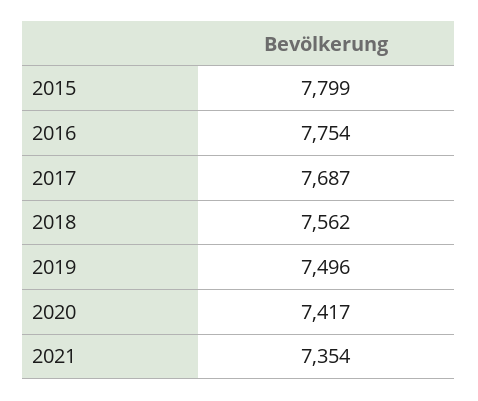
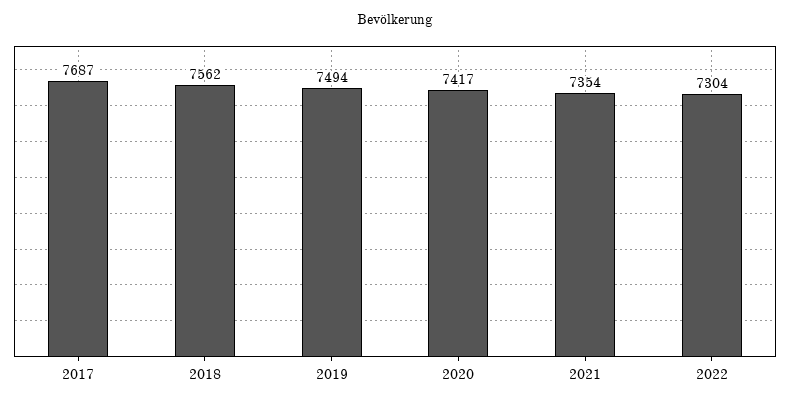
2015: 7799 -> none
2016: 7754 -> none
2019: 7496 -> 7494
2022: none -> 7304

